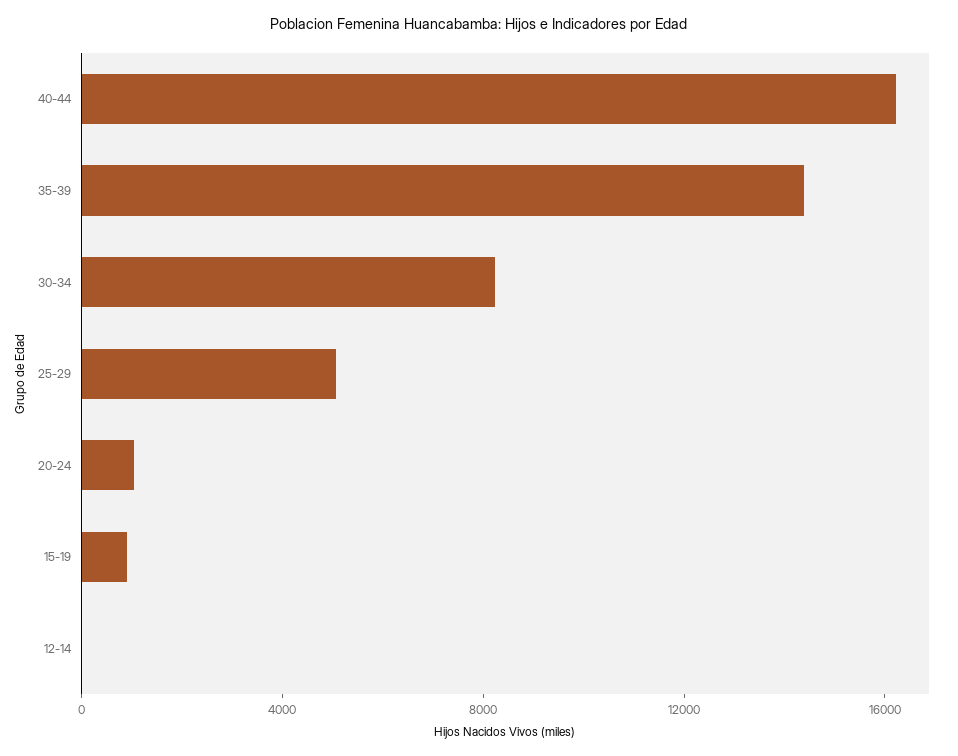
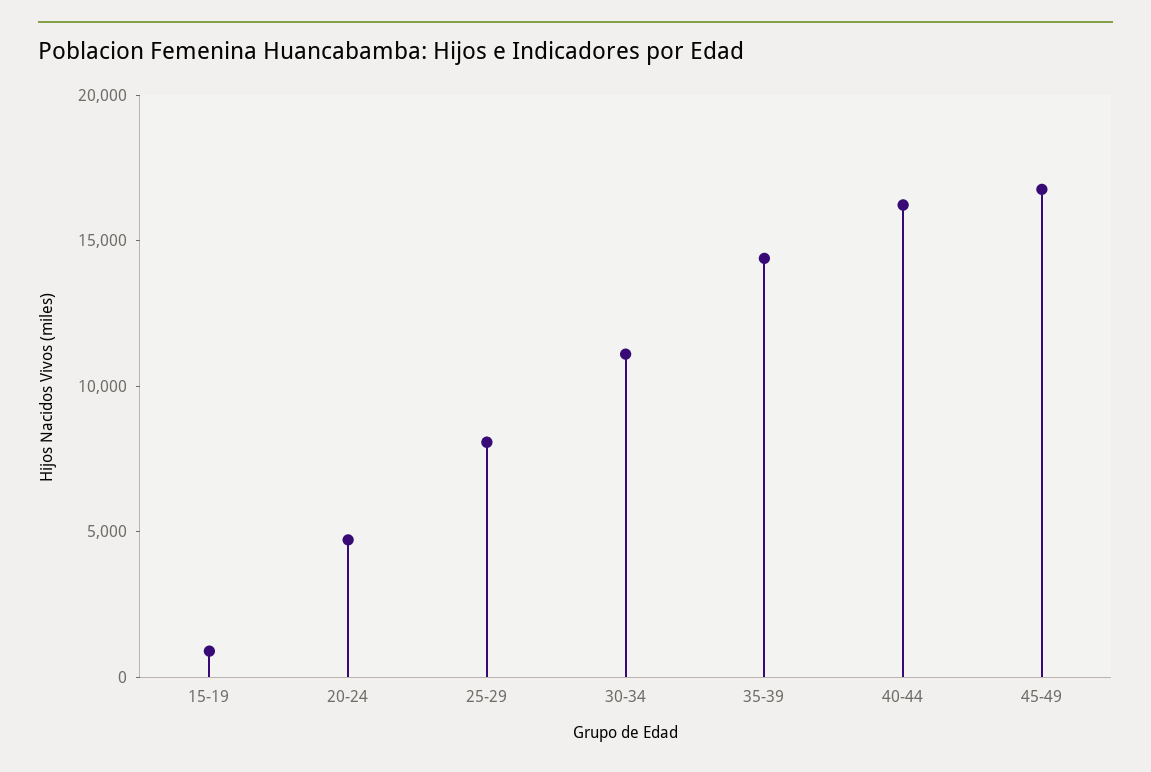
30-34: 8000 -> 11000
25-29: 5000 -> 8000
20-24: 1000 -> 5000
12-14: 0 -> none
45-49: none -> 17000

